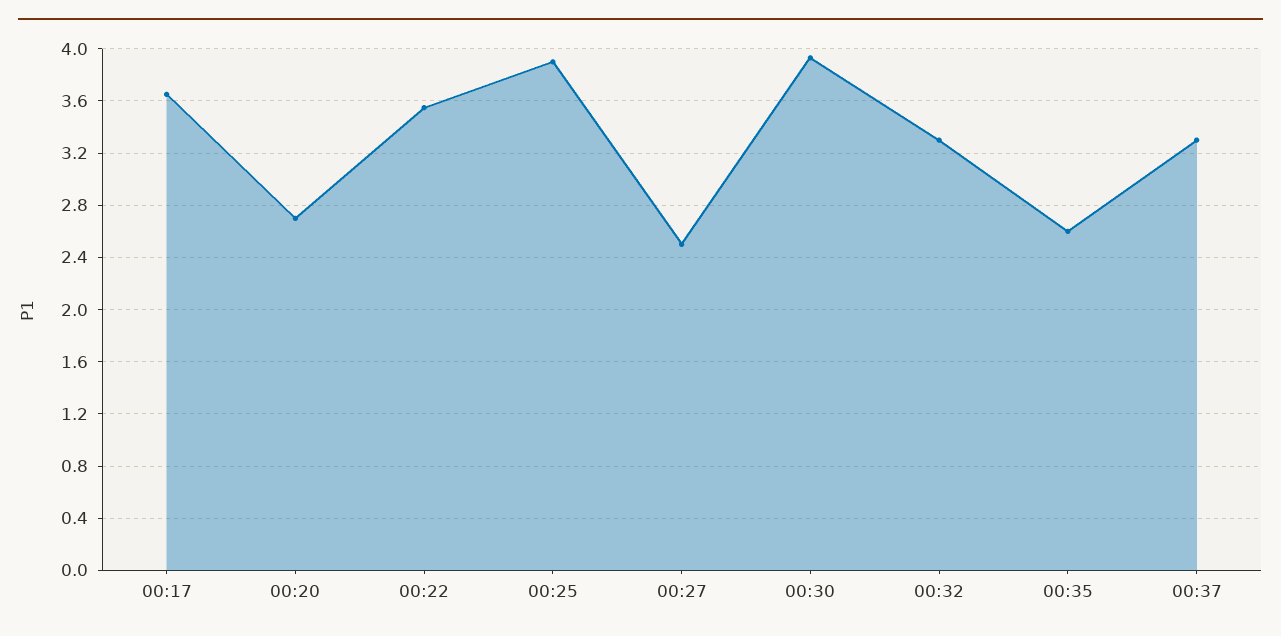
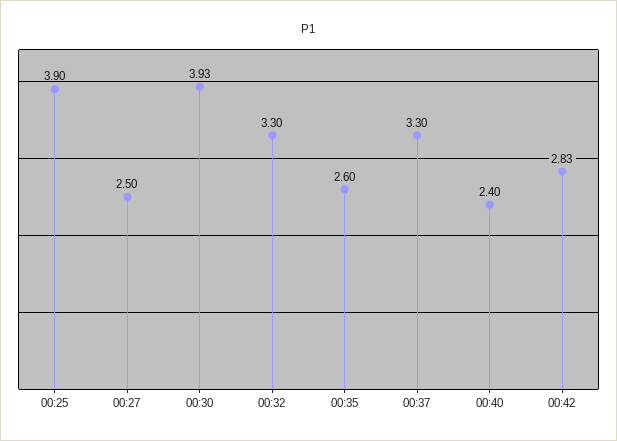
00:17: 3.65 -> none
00:20: 2.7 -> none
00:22: 3.55 -> none
00:40: none -> 2.4
00:42: none -> 2.83

